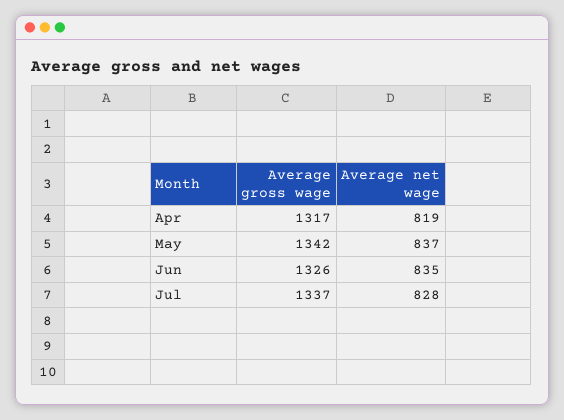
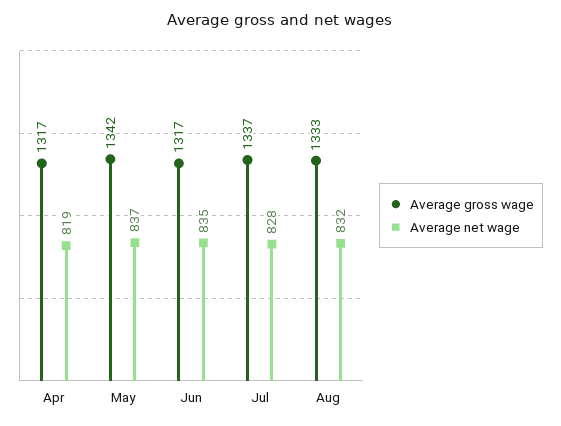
Average gross wage, Jun: 1326 -> 1317
Average gross wage, Aug: none -> 1333
Average net wage, Aug: none -> 832

